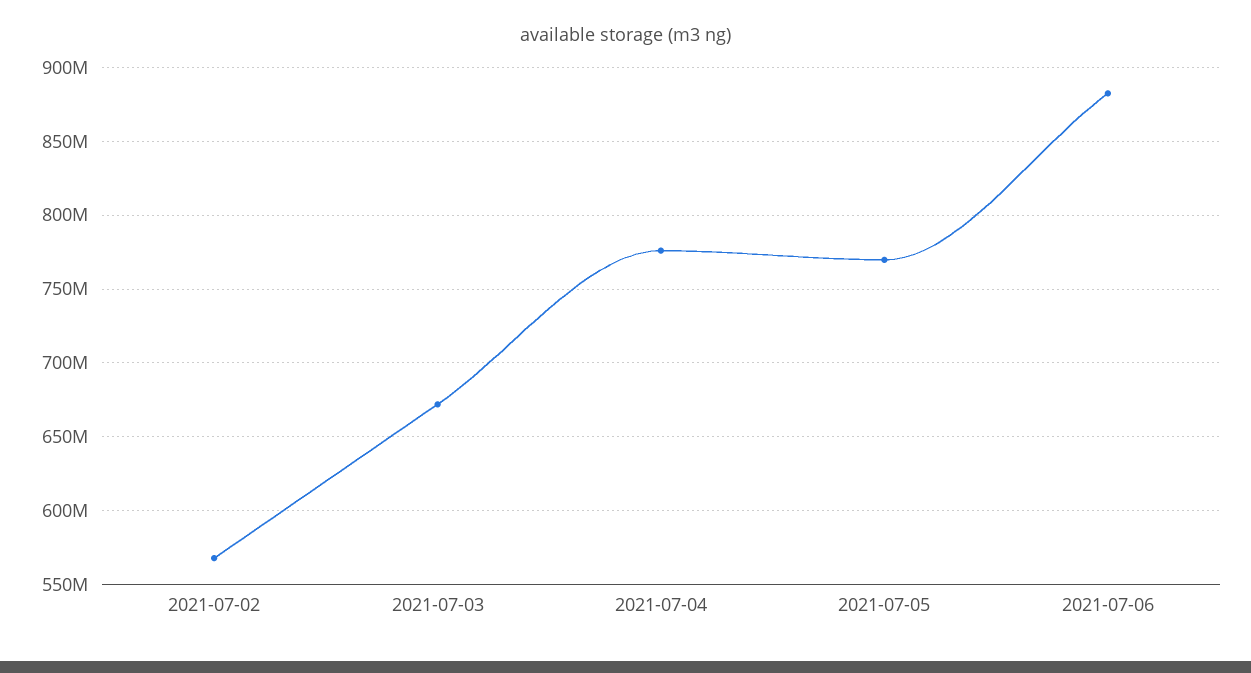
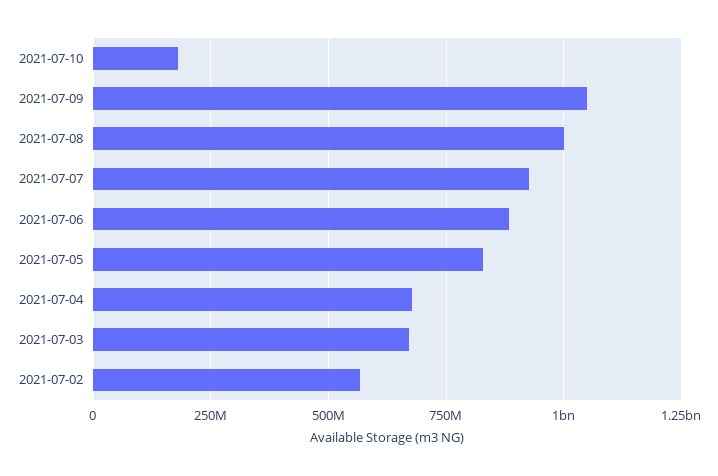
2021-07-04: 775000000 -> 675000000
2021-07-05: 770000000 -> 825000000
2021-07-10: none -> 175000000
2021-07-09: none -> 1050000000
2021-07-08: none -> 1000000000
2021-07-07: none -> 925000000

